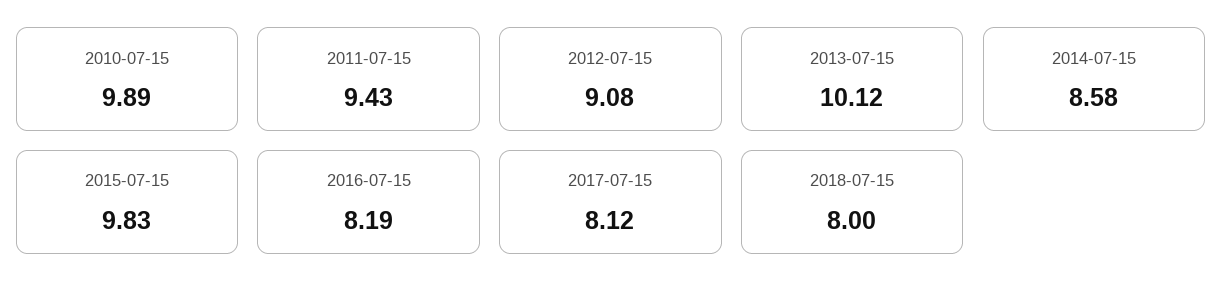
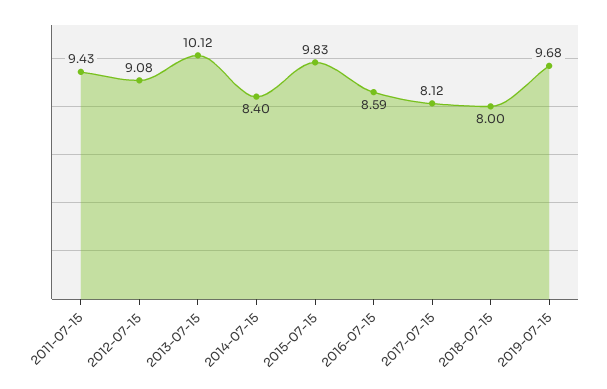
2010-07-15: 9.89 -> none
2014-07-15: 8.58 -> 8.4
2016-07-15: 8.19 -> 8.59
2019-07-15: none -> 9.68

